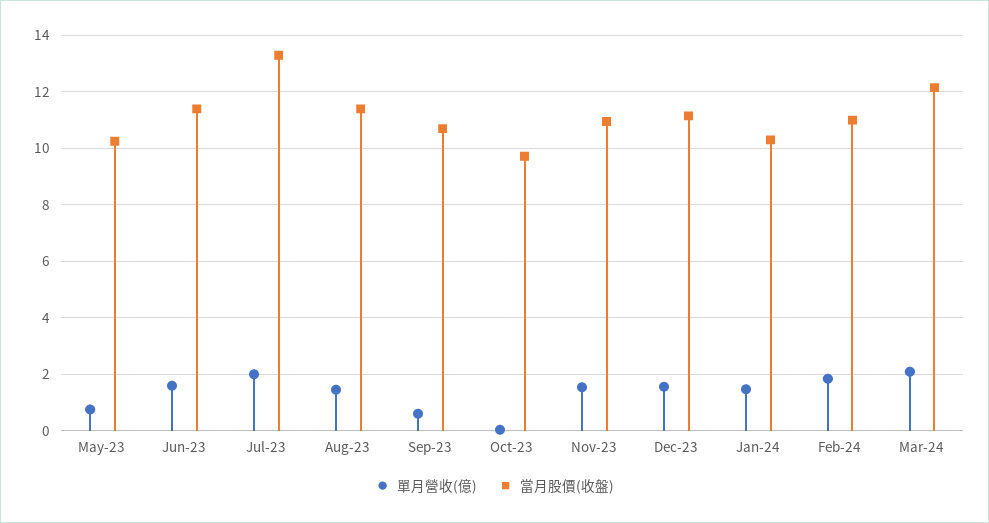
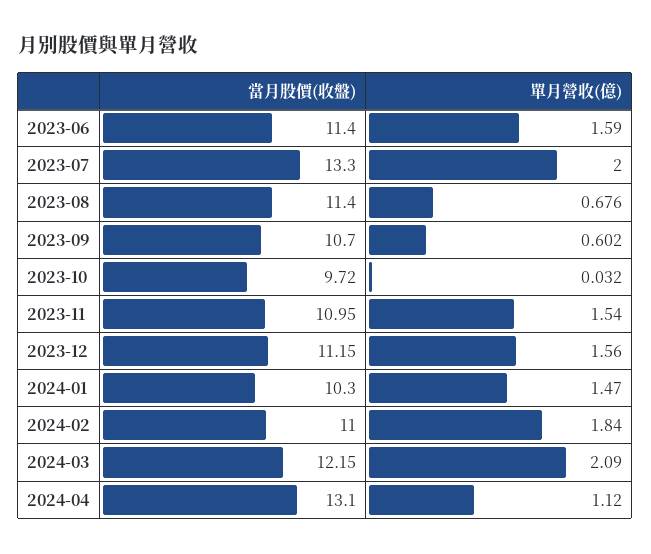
單月營收(億), May-23: 0.75 -> none
當月股價(收盤), May-23: 10.25 -> none
單月營收(億), Aug-23: 1.5 -> 0.676
當月股價(收盤), 2024-04: none -> 13.1
單月營收(億), 2024-04: none -> 1.12

